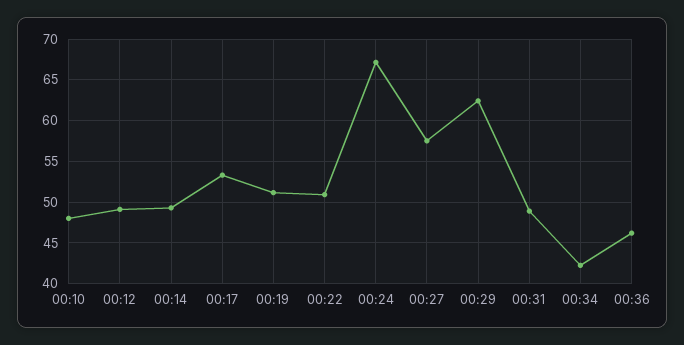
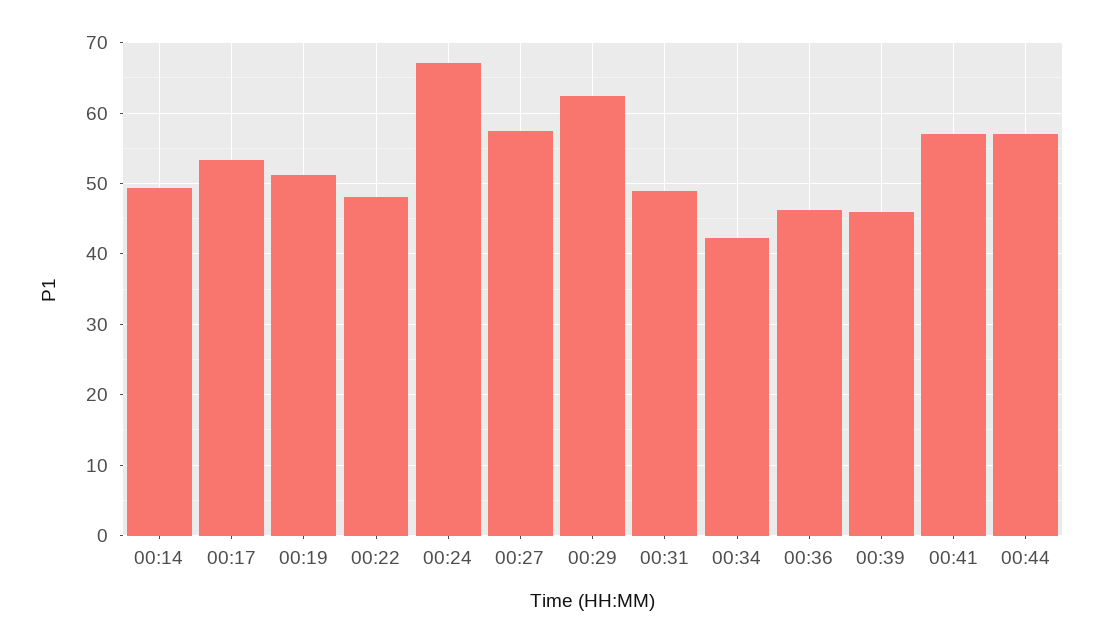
00:10: 48 -> none
00:12: 49 -> none
00:22: 51 -> 48
00:39: none -> 46
00:41: none -> 57
00:44: none -> 57

